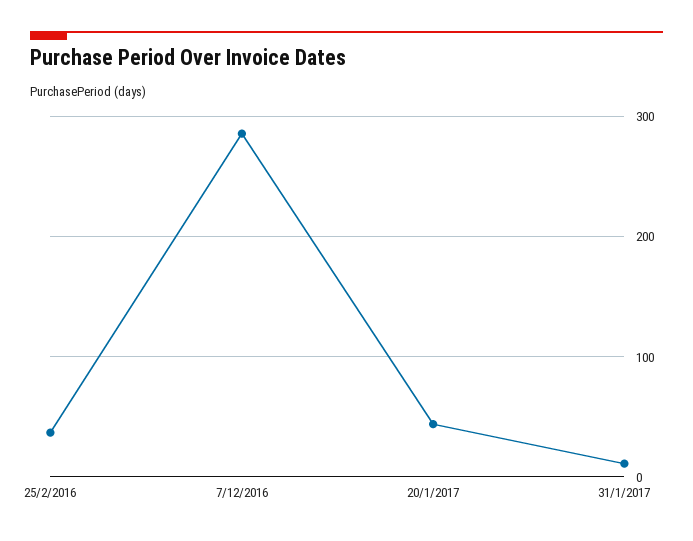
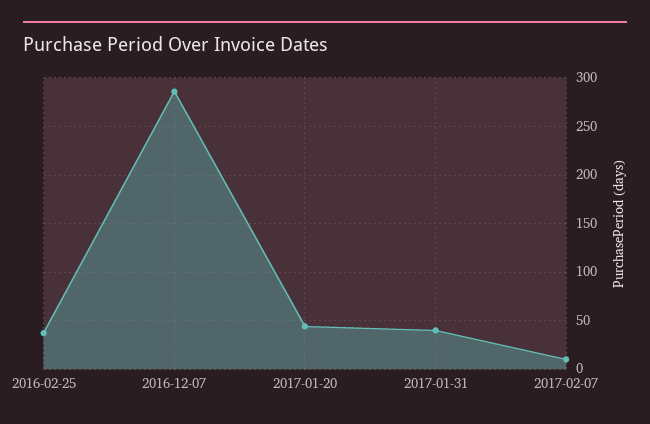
31/1/2017: 10 -> 40
2017-02-07: none -> 10

